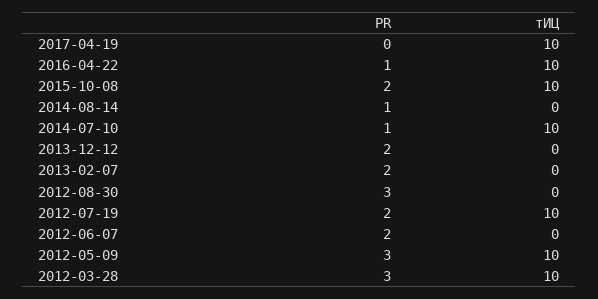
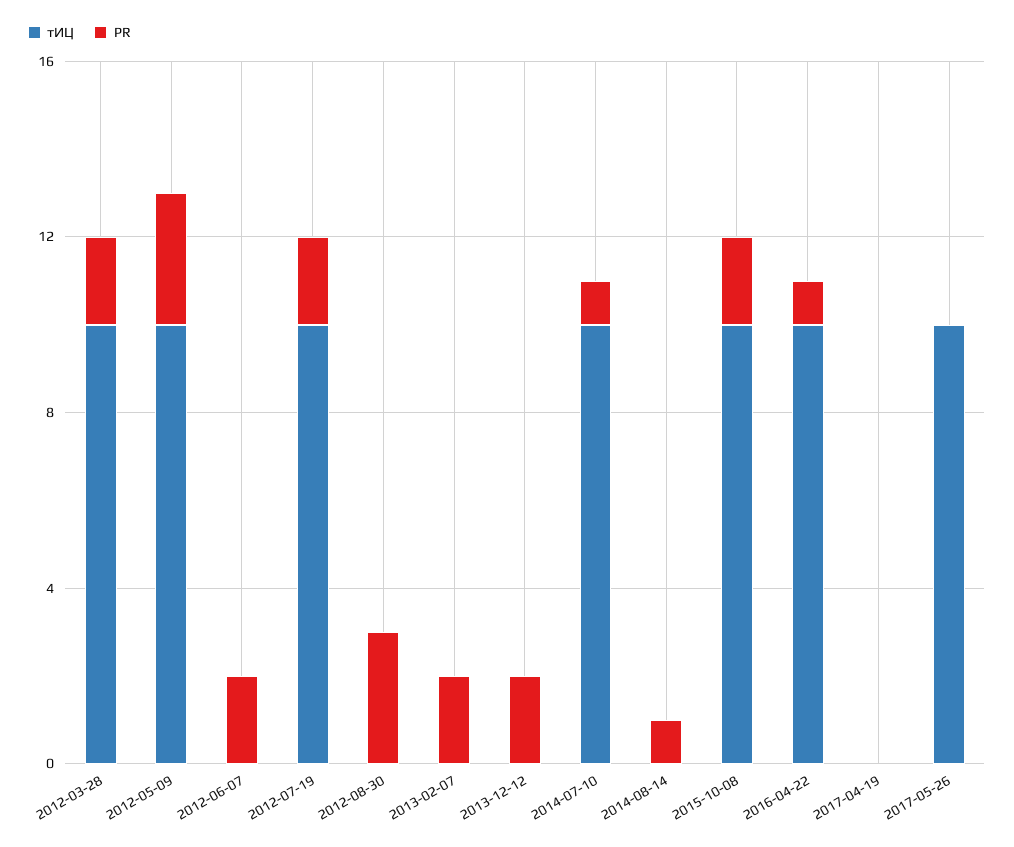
тИЦ, 2017-04-19: 10 -> 0
PR, 2012-03-28: 3 -> 2
тИЦ, 2017-05-26: none -> 10
PR, 2017-05-26: none -> 0

